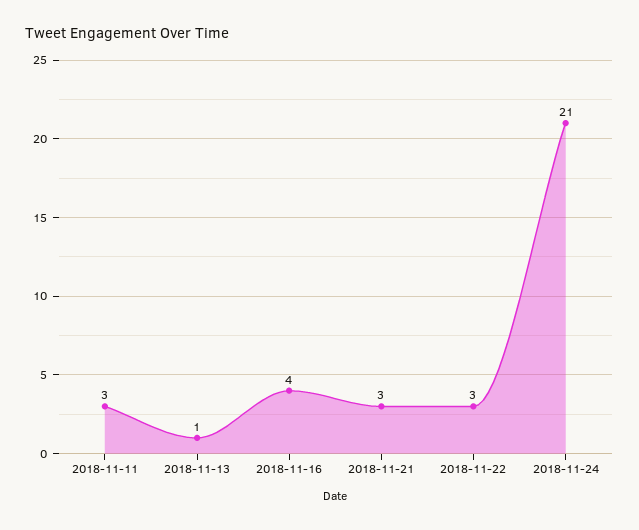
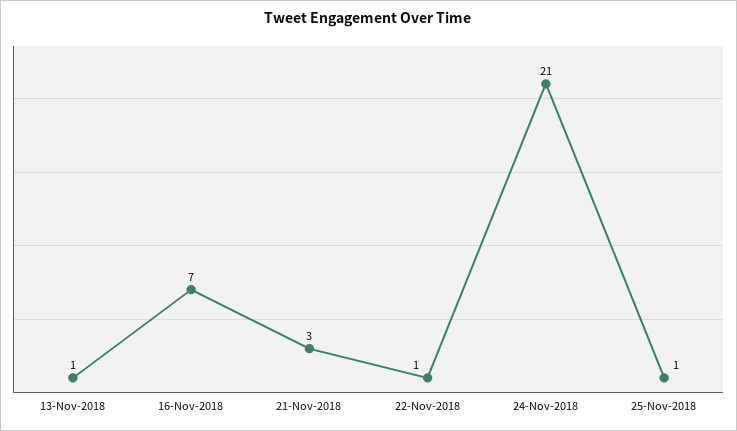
2018-11-11: 3 -> none
2018-11-16: 4 -> 7
2018-11-22: 3 -> 1
25-Nov-2018: none -> 1

